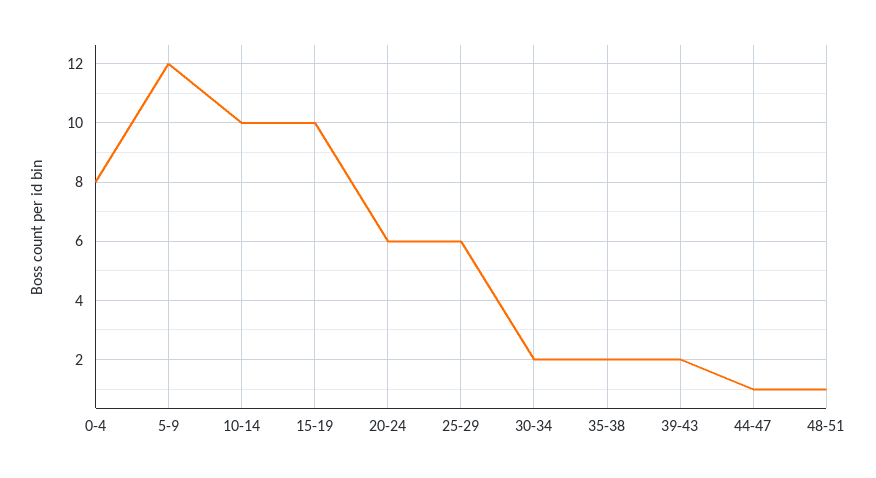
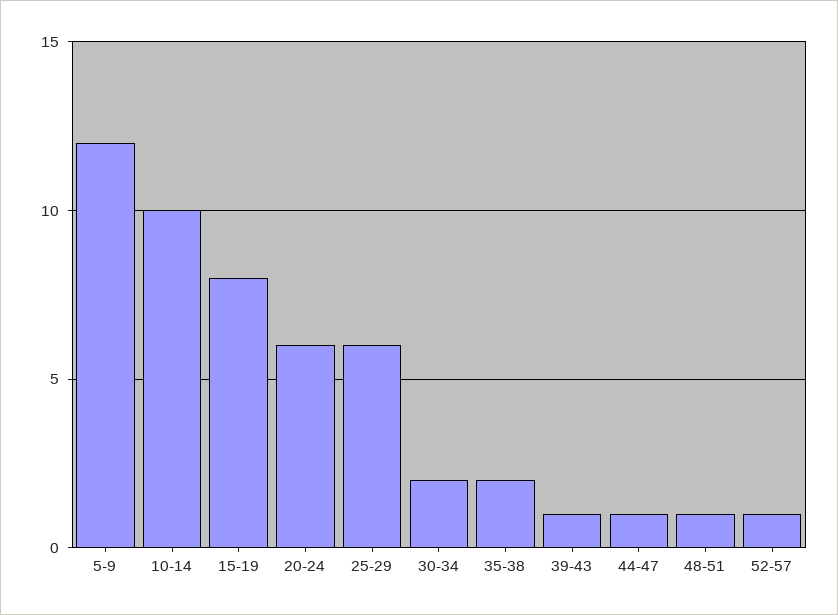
0-4: 8 -> none
15-19: 10 -> 8
39-43: 2 -> 1
52-57: none -> 1

